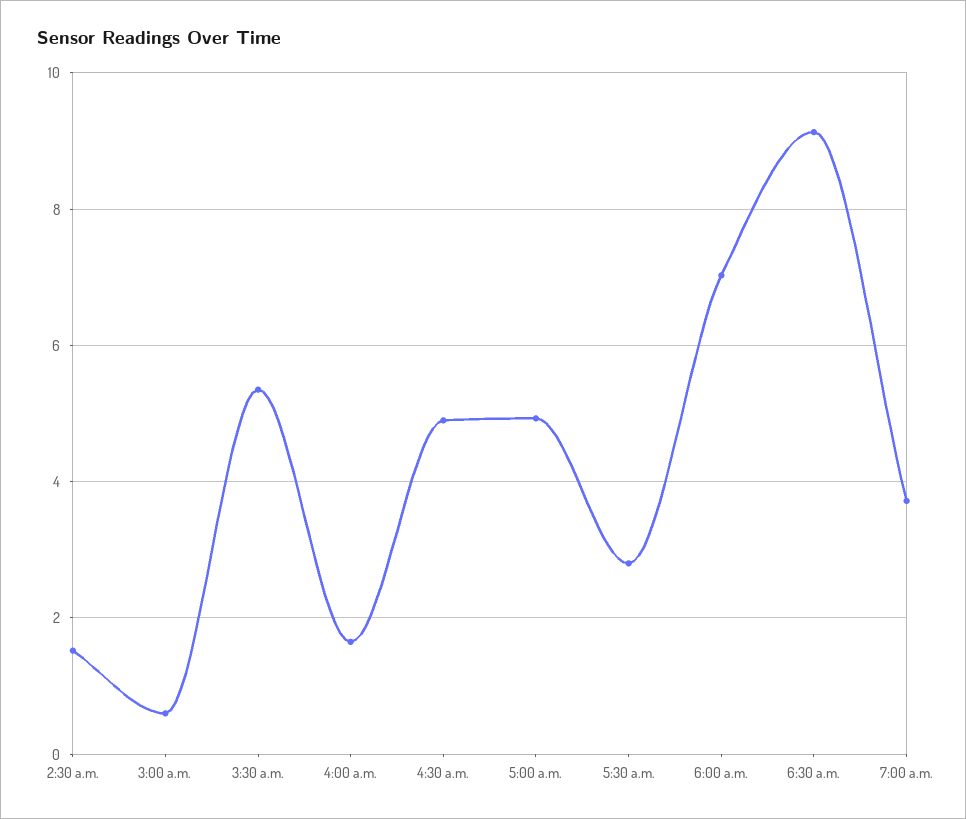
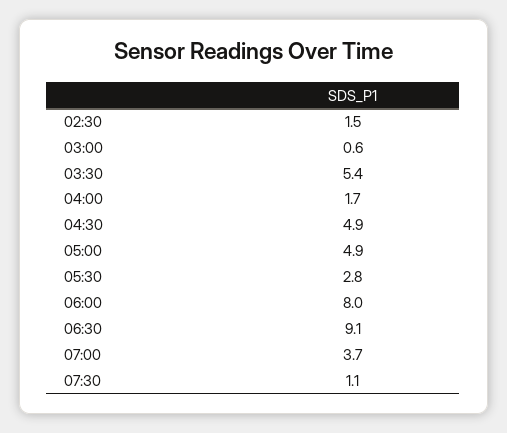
6:00 a.m.: 7 -> 8
07:30: none -> 1.1

